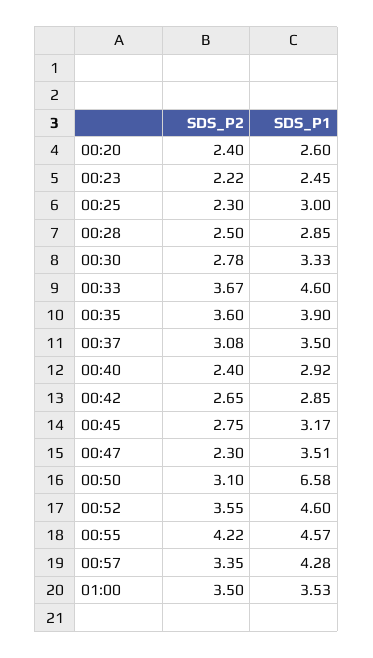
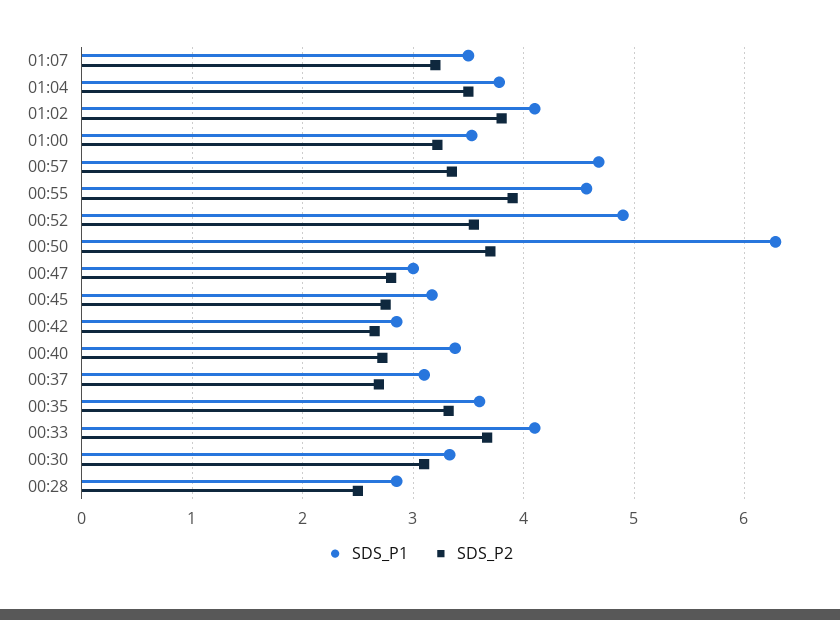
SDS_P2, 00:20: 2.4 -> none
SDS_P1, 00:20: 2.6 -> none
SDS_P2, 00:23: 2.22 -> none
SDS_P1, 00:23: 2.45 -> none
SDS_P2, 00:25: 2.3 -> none
SDS_P1, 00:25: 3 -> none
SDS_P2, 00:30: 2.78 -> 3.1
SDS_P1, 00:33: 4.6 -> 4.1
SDS_P2, 00:35: 3.6 -> 3.3
SDS_P1, 00:35: 3.9 -> 3.6
SDS_P2, 00:37: 3.08 -> 2.7
SDS_P1, 00:37: 3.5 -> 3.1
SDS_P2, 00:40: 2.4 -> 2.7
SDS_P1, 00:40: 2.92 -> 3.4
SDS_P2, 00:47: 2.3 -> 2.8
SDS_P1, 00:47: 3.51 -> 3
SDS_P2, 00:50: 3.1 -> 3.7
SDS_P1, 00:50: 6.58 -> 6.3
SDS_P1, 00:52: 4.6 -> 4.9
SDS_P2, 00:55: 4.22 -> 3.9
SDS_P1, 00:57: 4.28 -> 4.7
SDS_P2, 01:00: 3.5 -> 3.2
SDS_P1, 01:07: none -> 3.5
SDS_P2, 01:07: none -> 3.2
SDS_P1, 01:04: none -> 3.8
SDS_P2, 01:04: none -> 3.5
SDS_P1, 01:02: none -> 4.1
SDS_P2, 01:02: none -> 3.8

